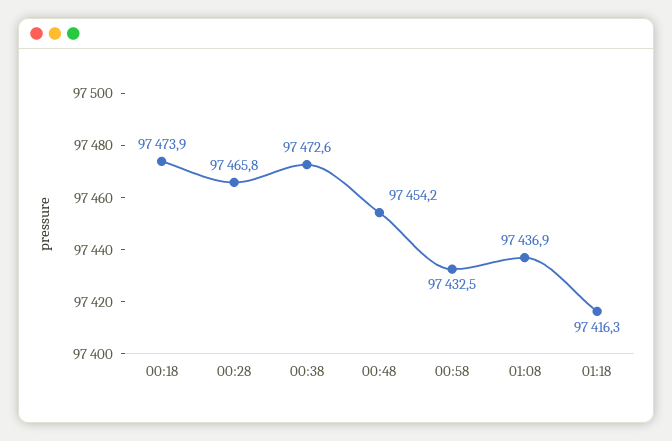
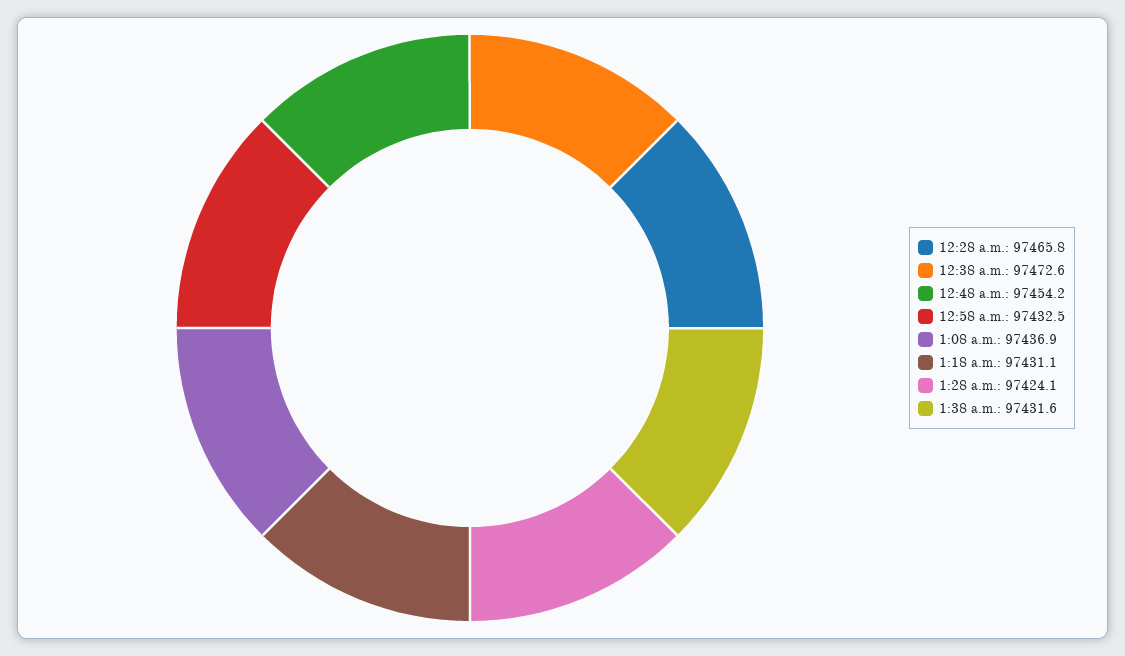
00:18: 97473.9 -> none
01:18: 97416.3 -> 97431.1
1:28 a.m.: none -> 97424.1
1:38 a.m.: none -> 97431.6

